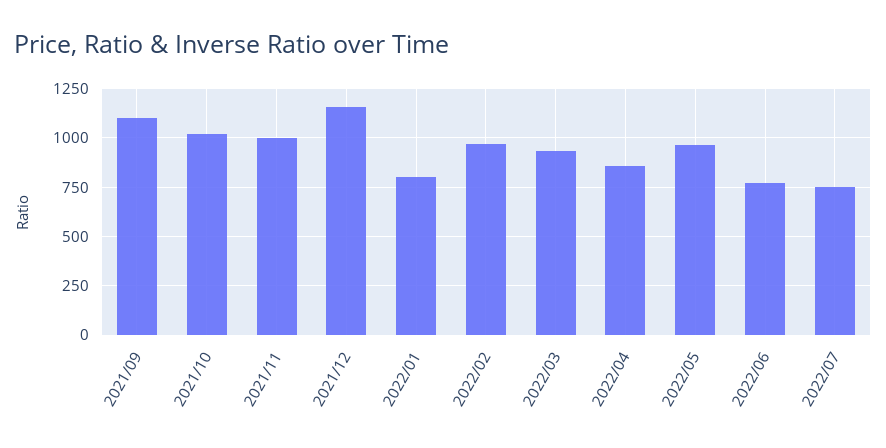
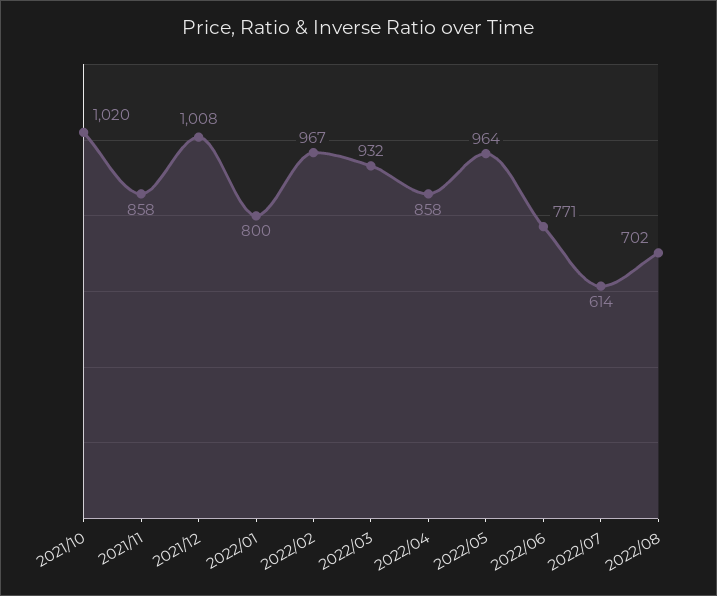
2021/09: 1100 -> none
2021/11: 1000 -> 858
2021/12: 1150 -> 1008
2022/07: 750 -> 614
2022/08: none -> 702

